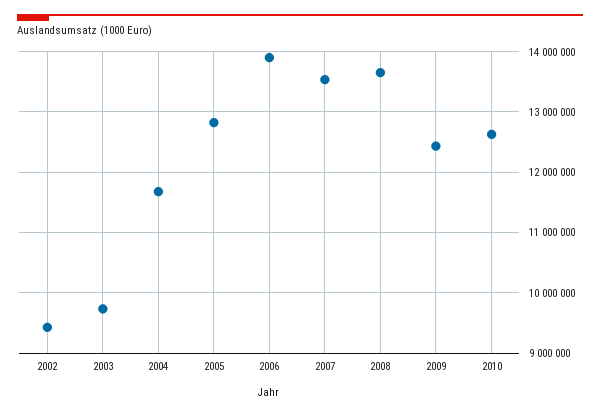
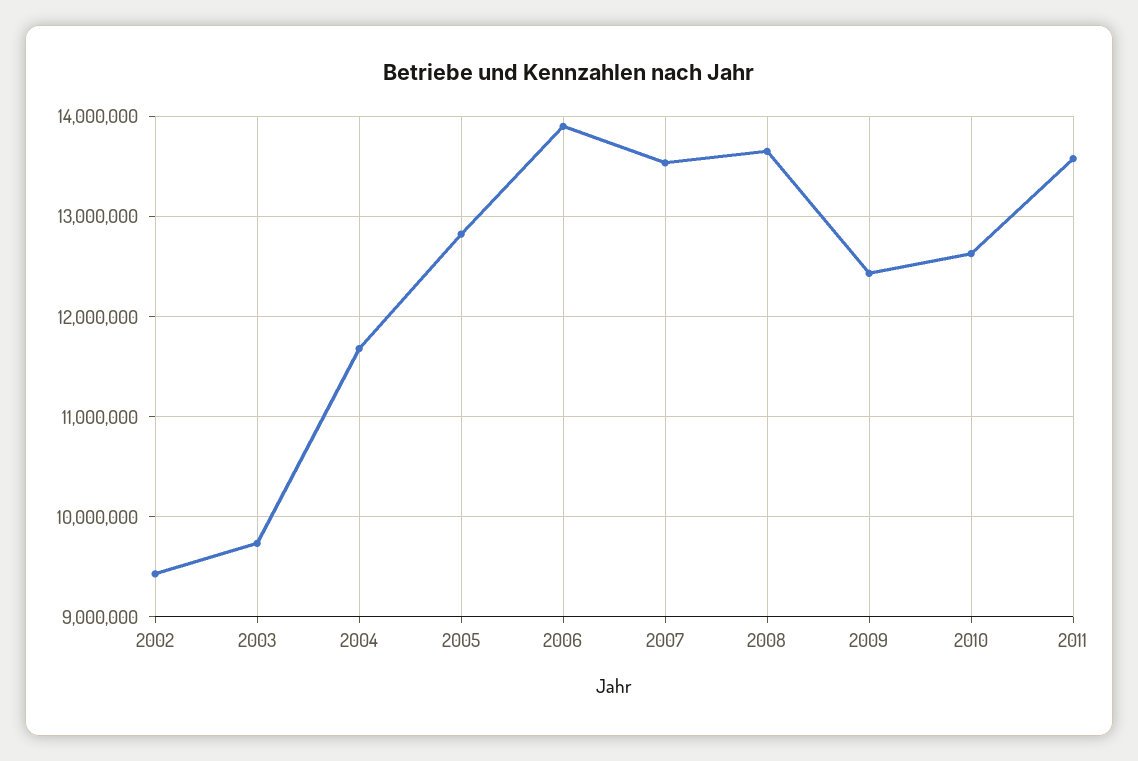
2011: none -> 13600000

